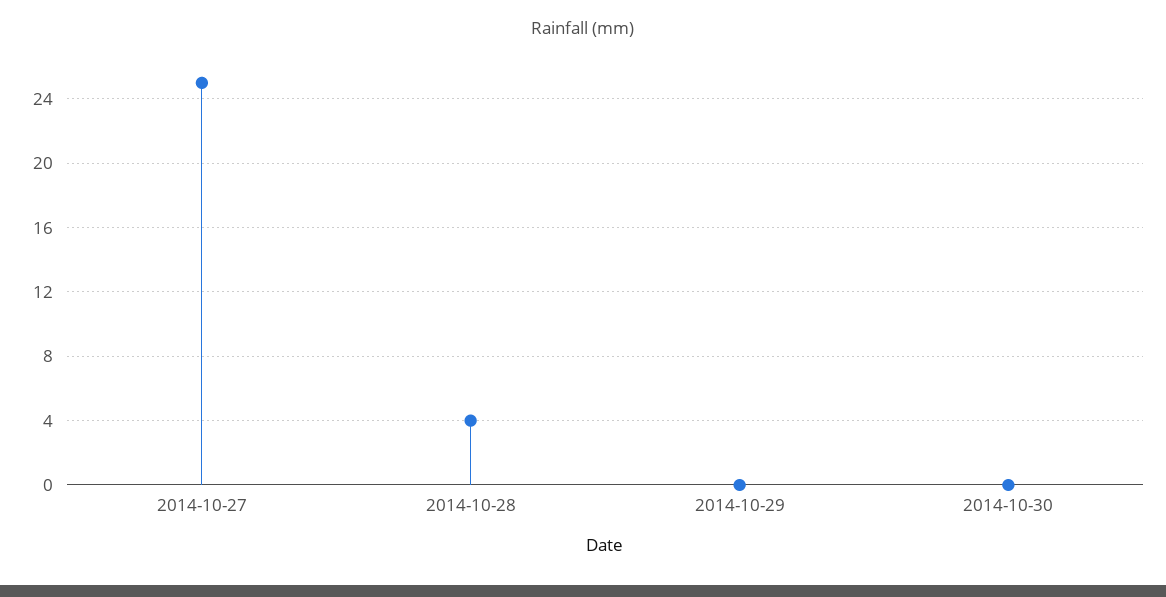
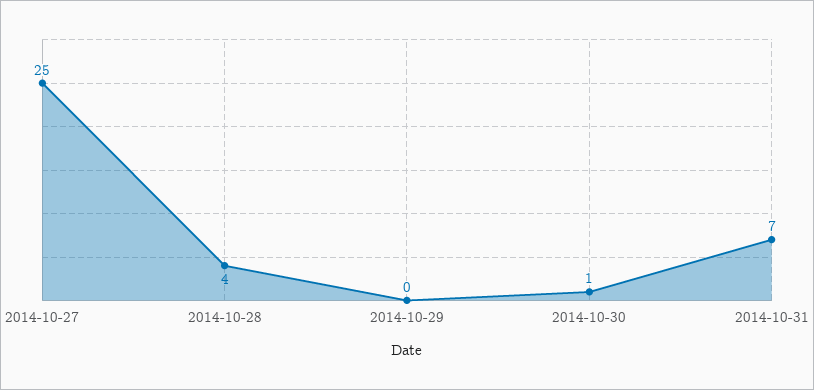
2014-10-30: 0 -> 1
2014-10-31: none -> 7

